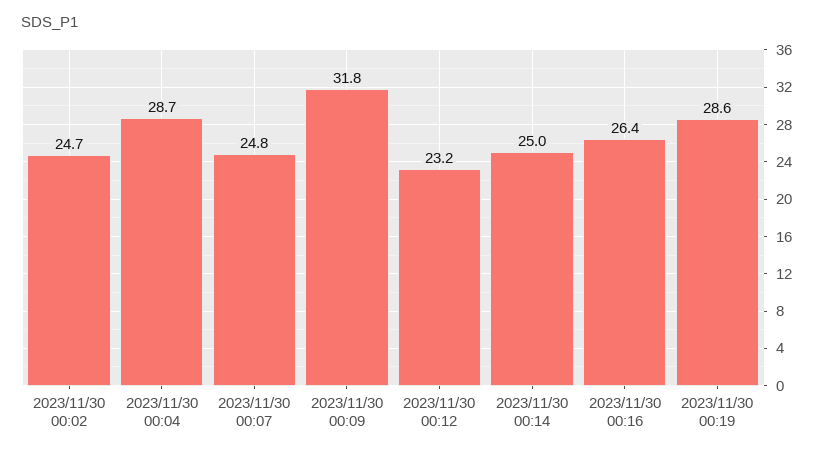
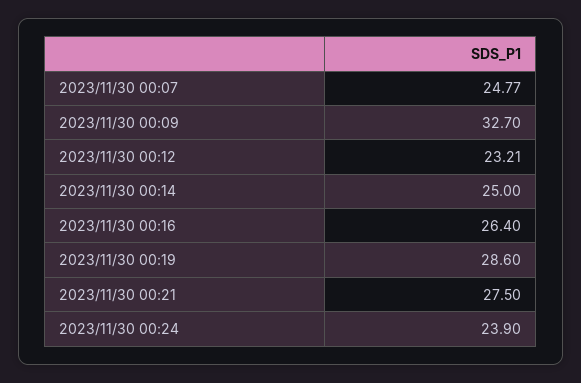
2023/11/30 00:02: 24.7 -> none
2023/11/30 00:04: 28.7 -> none
2023/11/30 00:09: 31.8 -> 32.7
2023/11/30 00:21: none -> 27.5
2023/11/30 00:24: none -> 23.9

